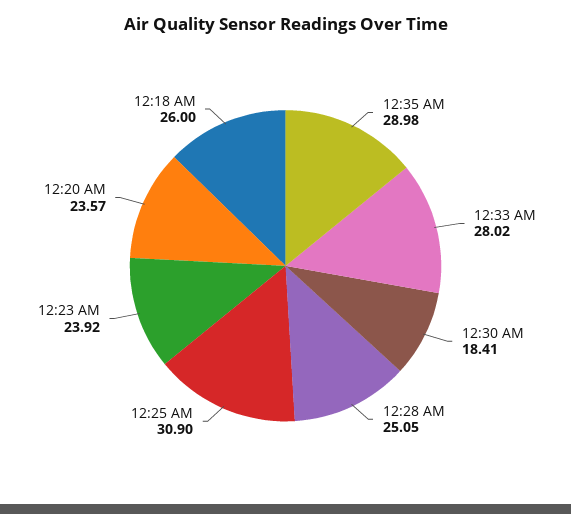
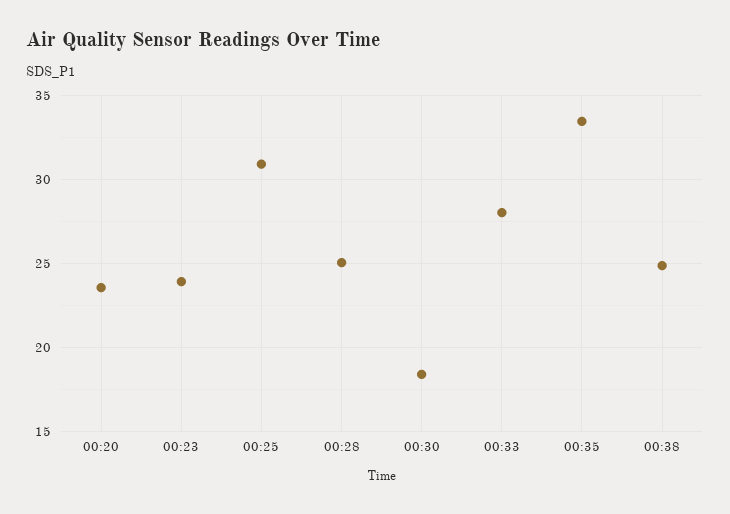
12:35 AM: 28.98 -> 33.5
12:18 AM: 26 -> none
00:38: none -> 25

